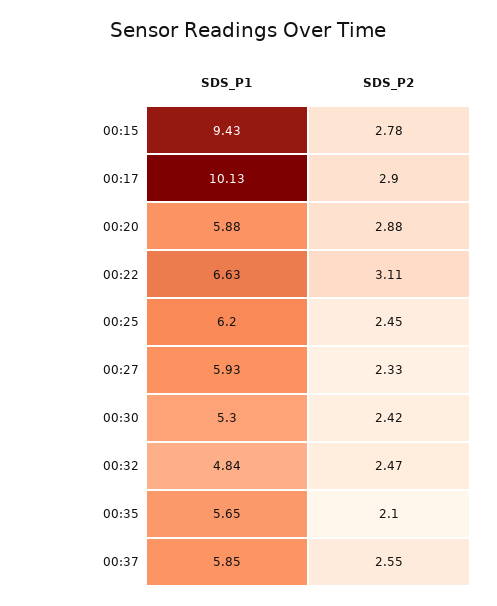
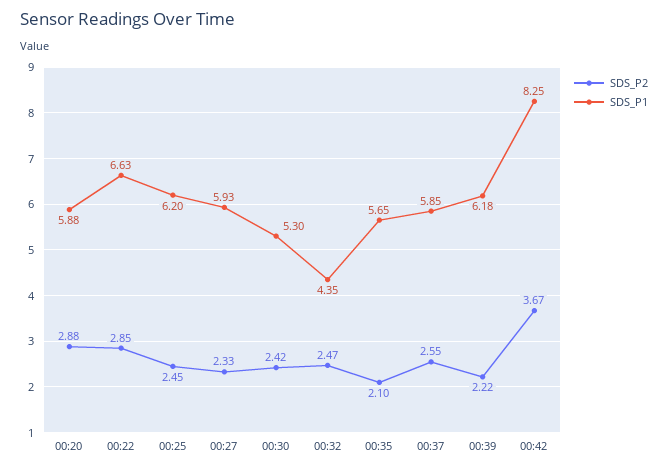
SDS_P1, 00:15: 9.43 -> none
SDS_P2, 00:15: 2.78 -> none
SDS_P1, 00:17: 10.13 -> none
SDS_P2, 00:17: 2.9 -> none
SDS_P2, 00:22: 3.11 -> 2.85
SDS_P1, 00:32: 4.84 -> 4.35
SDS_P2, 00:39: none -> 2.22
SDS_P1, 00:39: none -> 6.18
SDS_P2, 00:42: none -> 3.67
SDS_P1, 00:42: none -> 8.25

